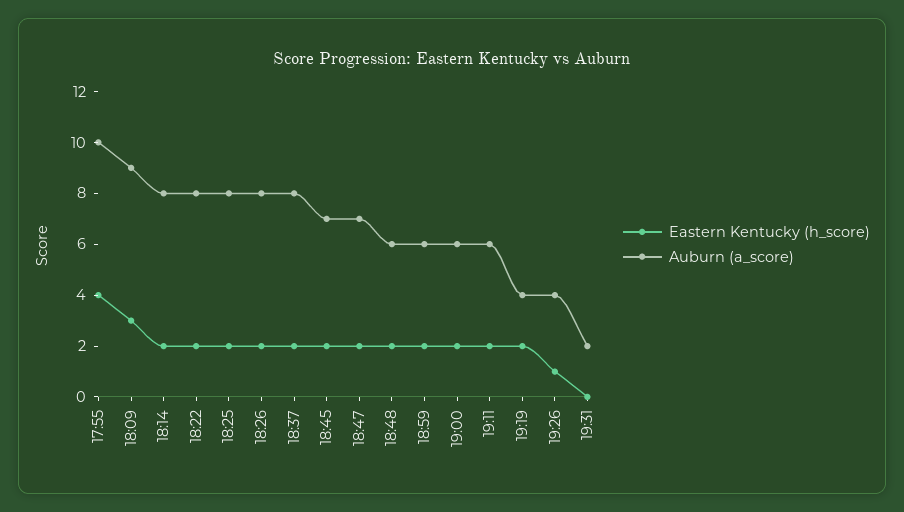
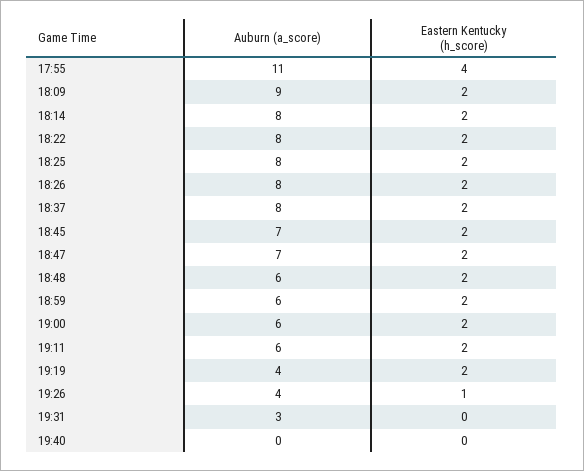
Auburn (a_score), 17:55: 10 -> 11
Eastern Kentucky (h_score), 18:09: 3 -> 2
Auburn (a_score), 19:31: 2 -> 3
Auburn (a_score), 19:40: none -> 0
Eastern Kentucky (h_score), 19:40: none -> 0

